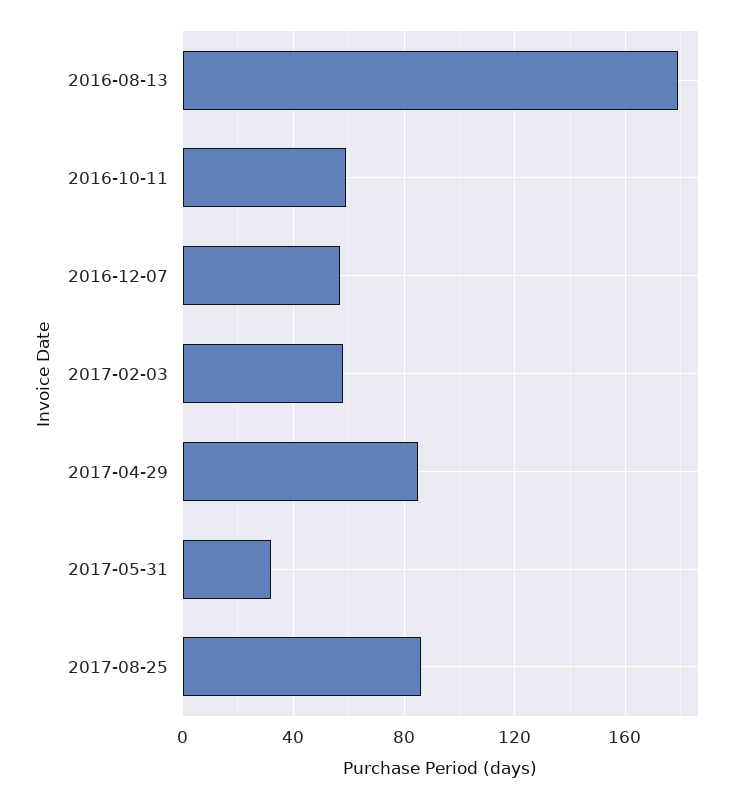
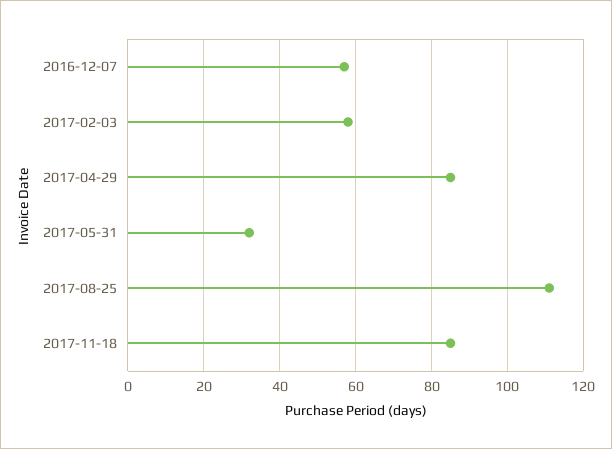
2016-08-13: 180 -> none
2016-10-11: 60 -> none
2017-08-25: 85 -> 110
2017-11-18: none -> 85

